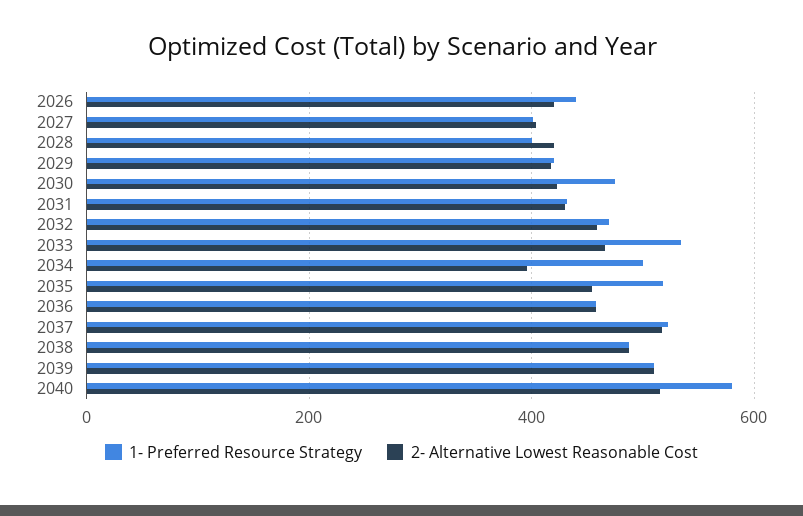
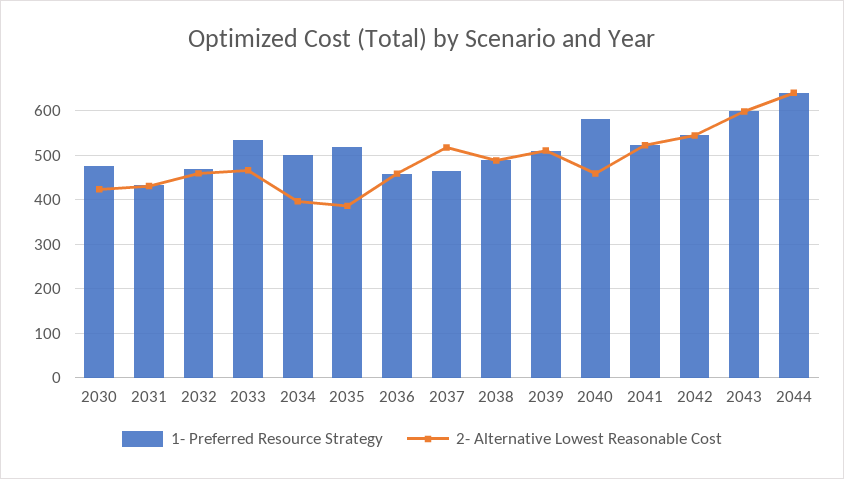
1- Preferred Resource Strategy, 2026: 440 -> none
2- Alternative Lowest Reasonable Cost, 2026: 420 -> none
1- Preferred Resource Strategy, 2027: 400 -> none
2- Alternative Lowest Reasonable Cost, 2027: 400 -> none
1- Preferred Resource Strategy, 2028: 400 -> none
2- Alternative Lowest Reasonable Cost, 2028: 420 -> none
1- Preferred Resource Strategy, 2029: 420 -> none
2- Alternative Lowest Reasonable Cost, 2029: 420 -> none
2- Alternative Lowest Reasonable Cost, 2035: 460 -> 380
1- Preferred Resource Strategy, 2037: 520 -> 460
2- Alternative Lowest Reasonable Cost, 2040: 520 -> 460
1- Preferred Resource Strategy, 2041: none -> 520
2- Alternative Lowest Reasonable Cost, 2041: none -> 520
1- Preferred Resource Strategy, 2042: none -> 540
2- Alternative Lowest Reasonable Cost, 2042: none -> 540
1- Preferred Resource Strategy, 2043: none -> 600
2- Alternative Lowest Reasonable Cost, 2043: none -> 600
1- Preferred Resource Strategy, 2044: none -> 640
2- Alternative Lowest Reasonable Cost, 2044: none -> 640

